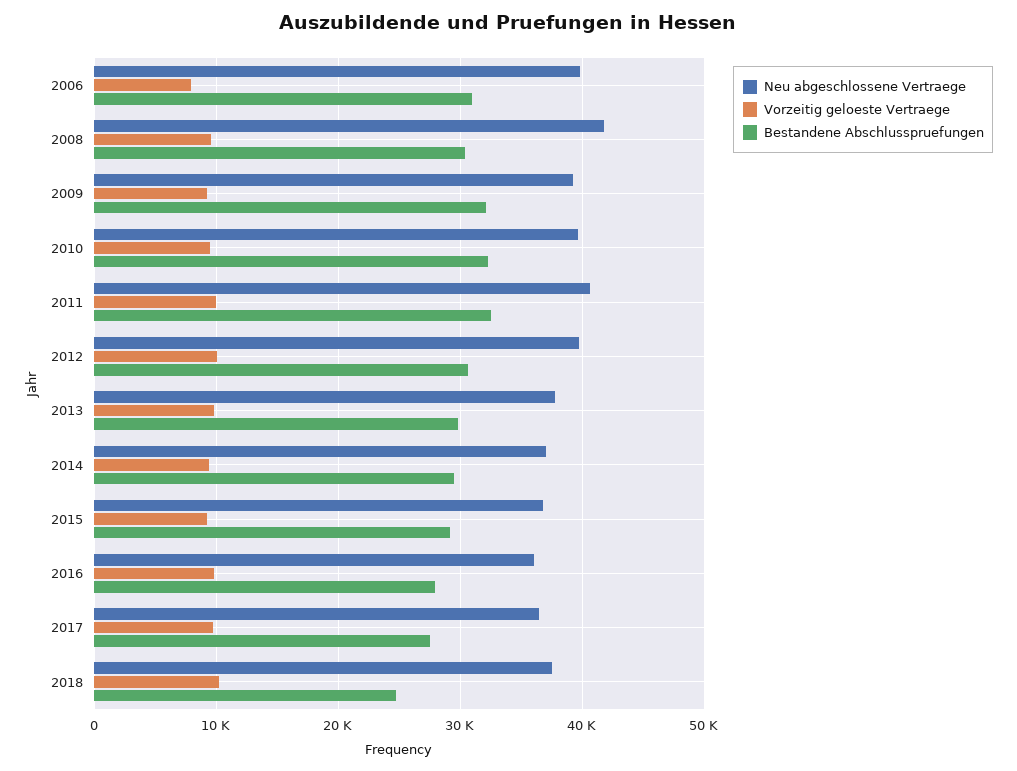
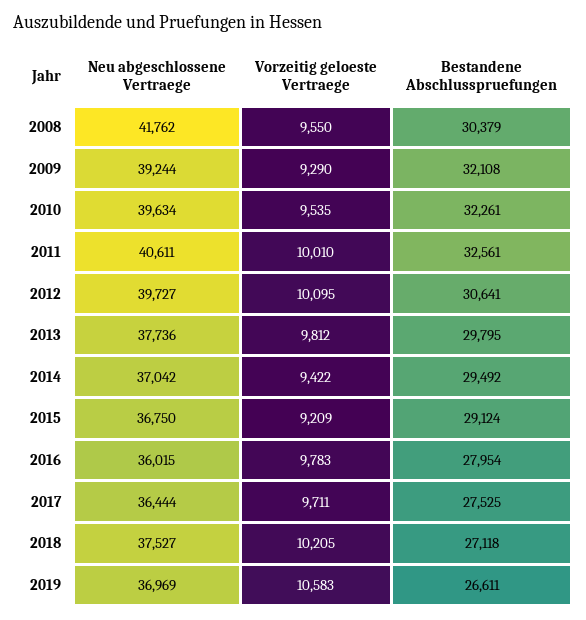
Neu abgeschlossene Vertraege, 2006: 40000 -> none
Vorzeitig geloeste Vertraege, 2006: 8000 -> none
Bestandene Abschlusspruefungen, 2006: 31000 -> none
Bestandene Abschlusspruefungen, 2018: 25000 -> 27118
Neu abgeschlossene Vertraege, 2019: none -> 36969
Vorzeitig geloeste Vertraege, 2019: none -> 10583
Bestandene Abschlusspruefungen, 2019: none -> 26611

